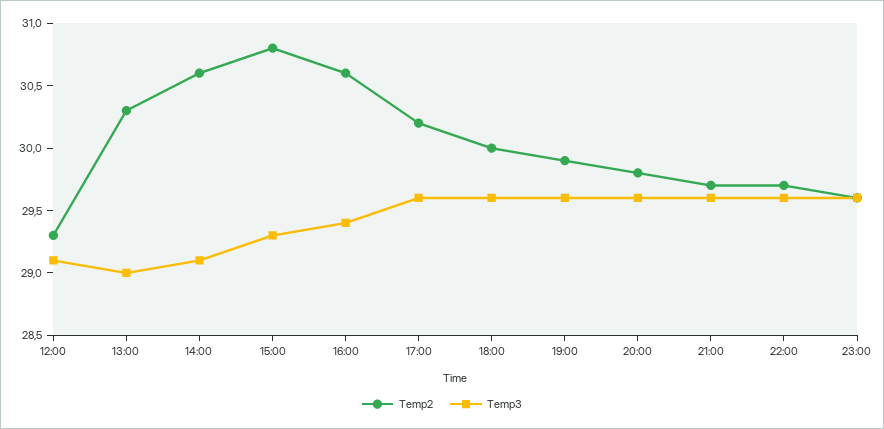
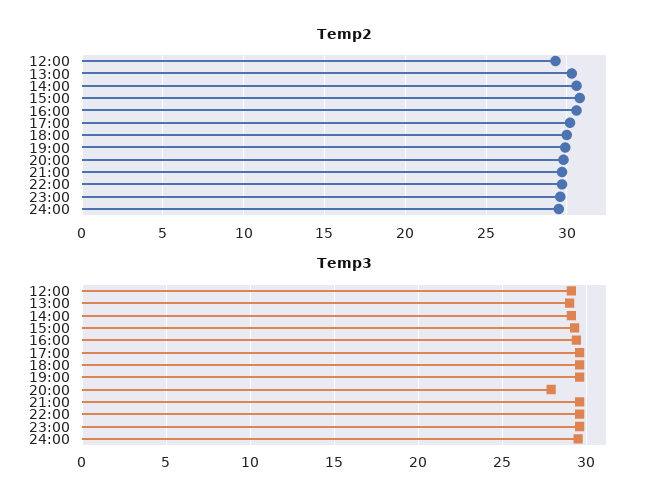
Temp3, 20:00: 29.6 -> 28
Temp2, 24:00: none -> 29.5
Temp3, 24:00: none -> 29.5

